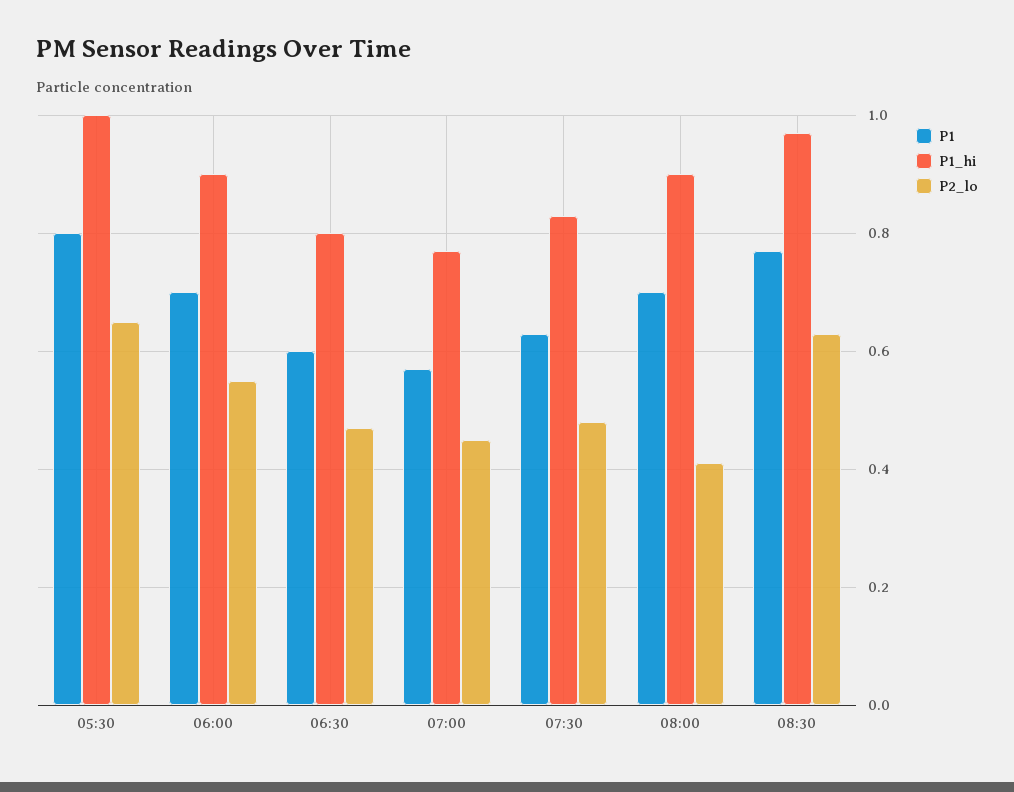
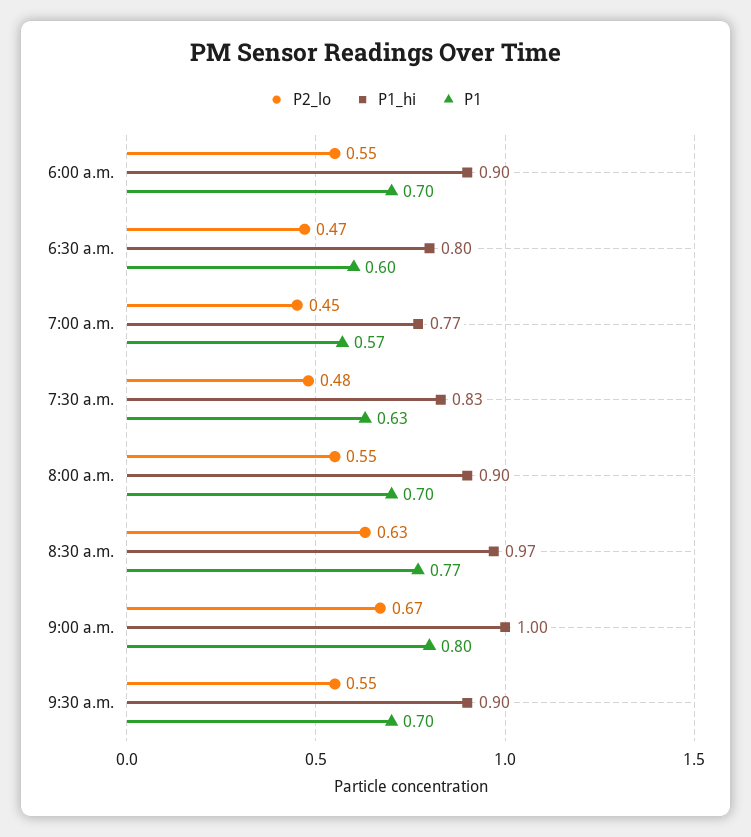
P1, 05:30: 0.8 -> none
P1_hi, 05:30: 1 -> none
P2_lo, 05:30: 0.65 -> none
P2_lo, 08:00: 0.4 -> 0.55
P2_lo, 9:00 a.m.: none -> 0.67
P1_hi, 9:00 a.m.: none -> 1
P1, 9:00 a.m.: none -> 0.8
P2_lo, 9:30 a.m.: none -> 0.55
P1_hi, 9:30 a.m.: none -> 0.9
P1, 9:30 a.m.: none -> 0.7

